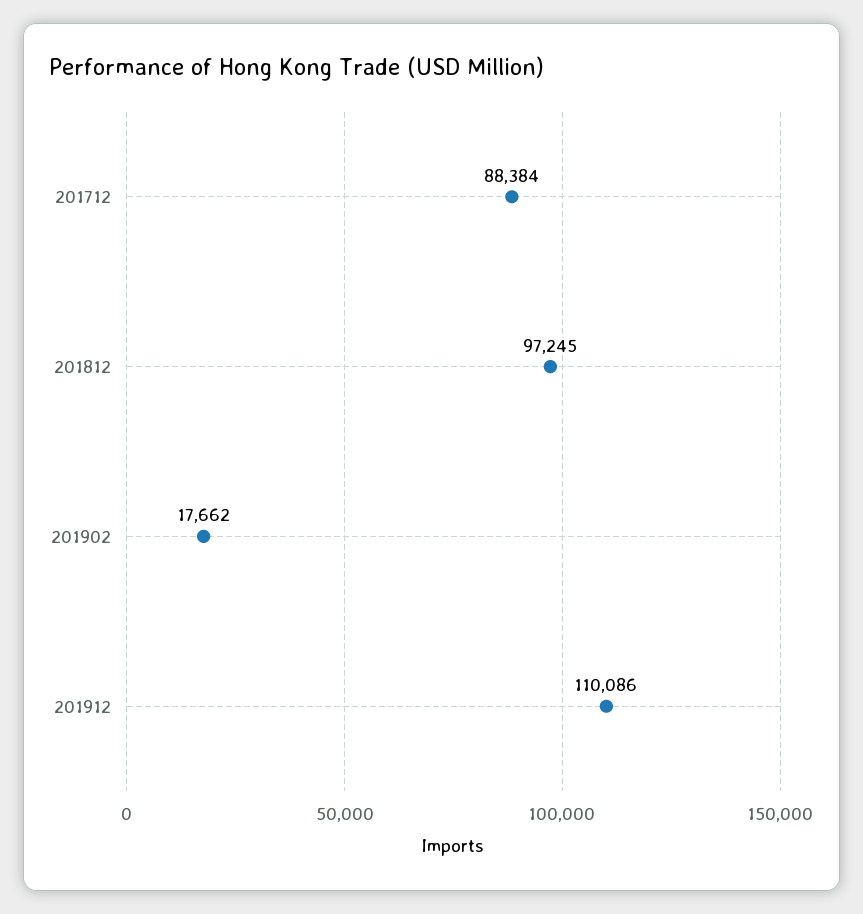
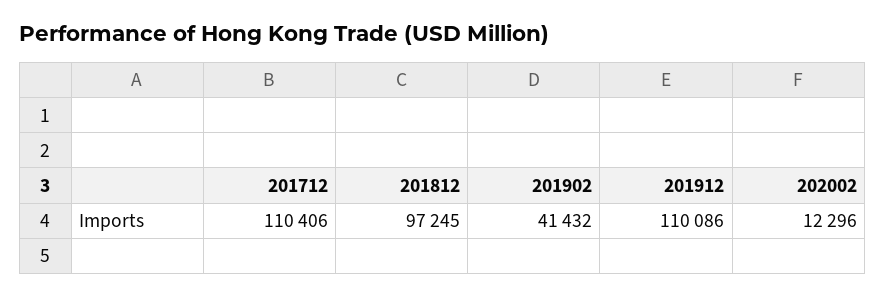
201712: 88384 -> 110406
201902: 17662 -> 41432
202002: none -> 12296

